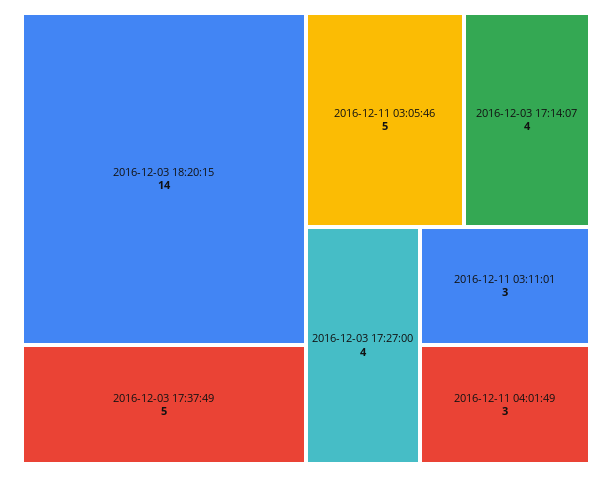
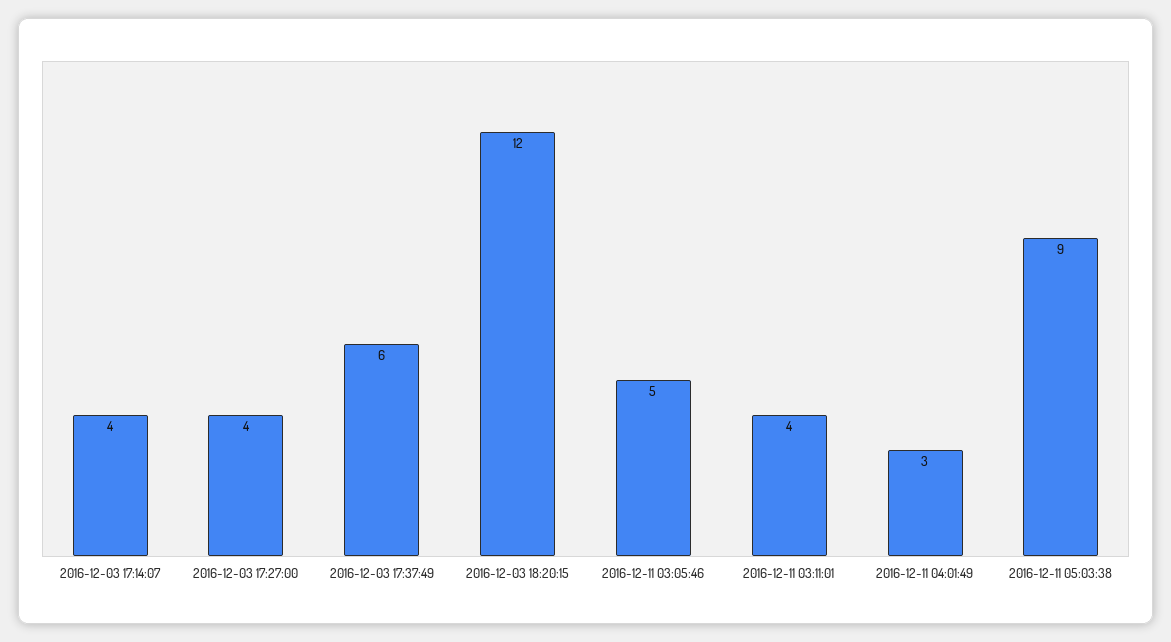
2016-12-03 18:20:15: 14 -> 12
2016-12-03 17:37:49: 5 -> 6
2016-12-11 03:11:01: 3 -> 4
2016-12-11 05:03:38: none -> 9

